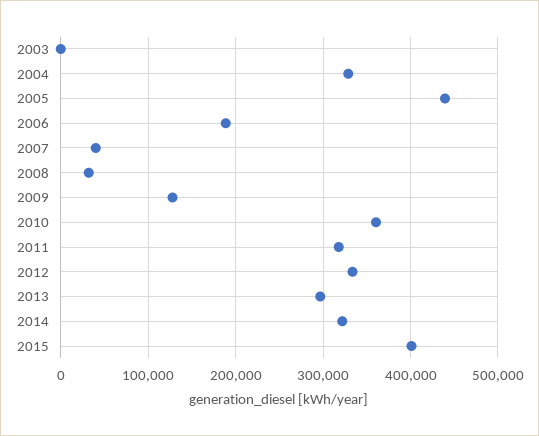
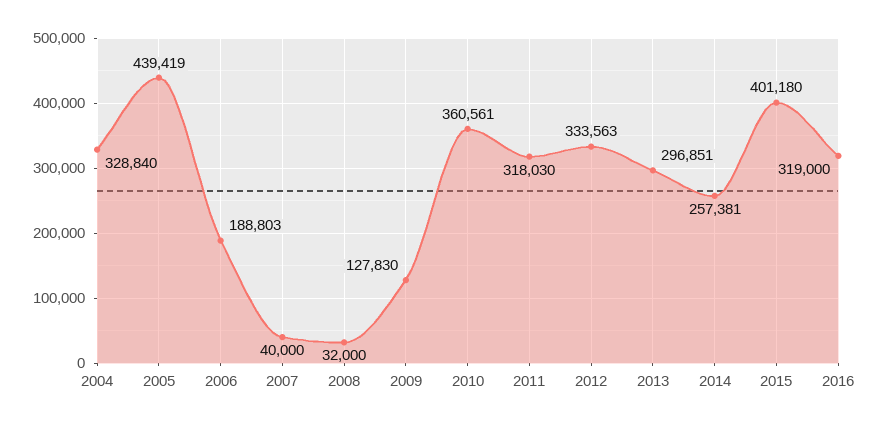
2003: 0 -> none
2014: 320000 -> 257381
2016: none -> 319000

